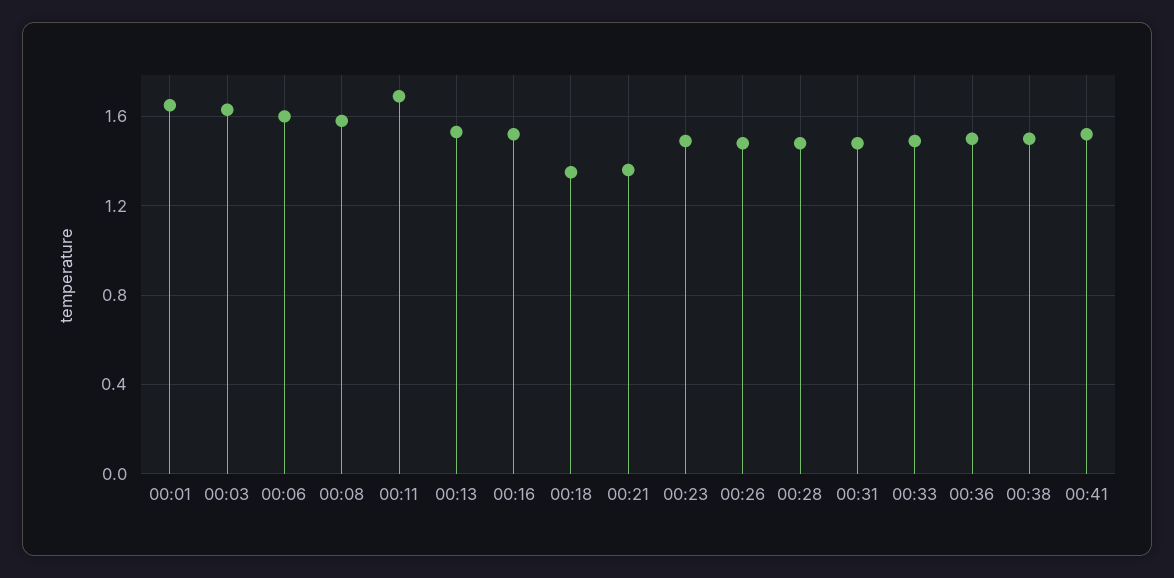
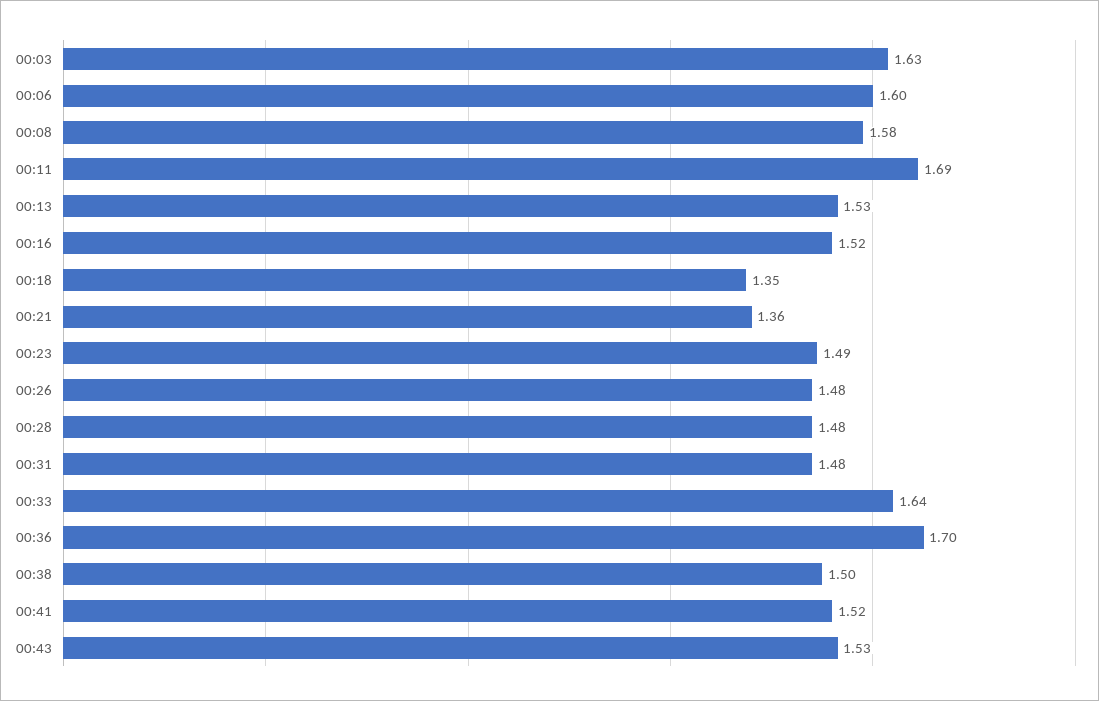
00:01: 1.65 -> none
00:33: 1.5 -> 1.64
00:36: 1.5 -> 1.7
00:43: none -> 1.53

